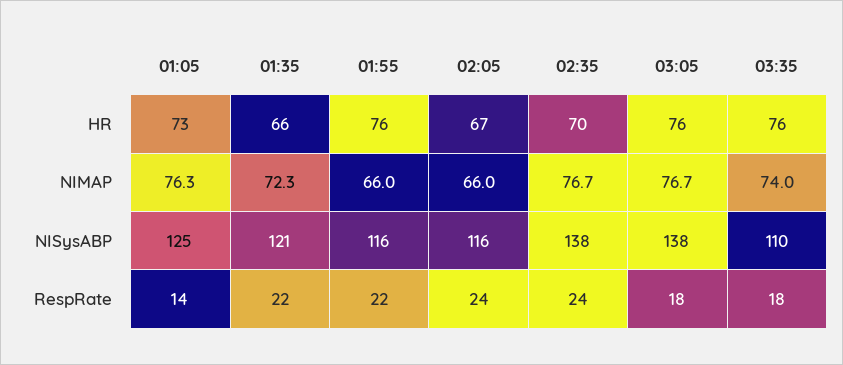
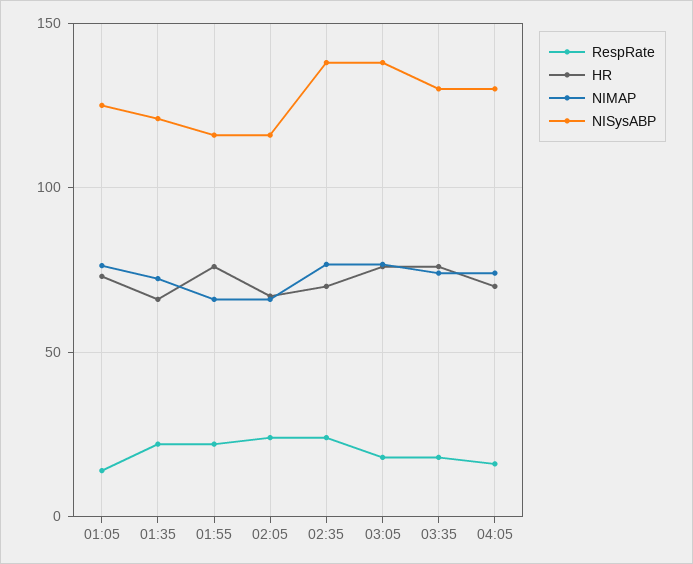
NISysABP, 03:35: 110 -> 130
RespRate, 04:05: none -> 15
HR, 04:05: none -> 70
NIMAP, 04:05: none -> 75
NISysABP, 04:05: none -> 130

